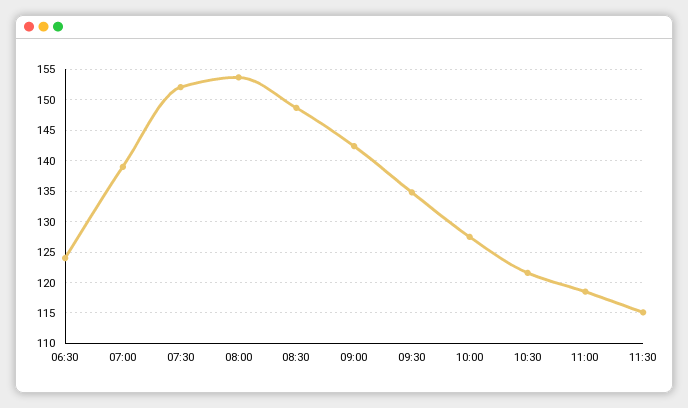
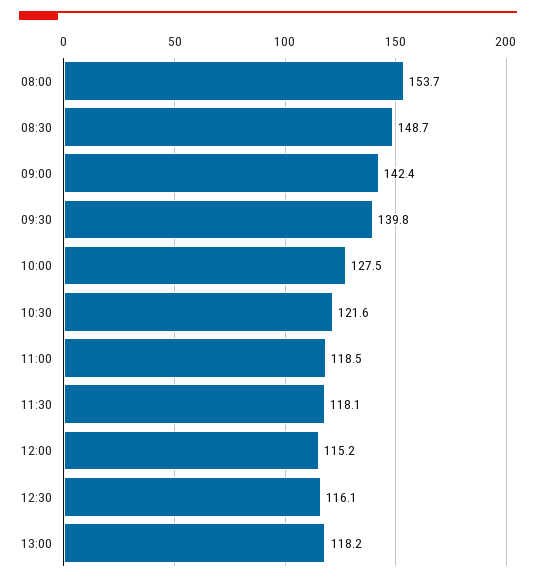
06:30: 124 -> none
07:00: 139 -> none
07:30: 152 -> none
09:30: 135 -> 139.8
11:30: 115 -> 118.1
12:00: none -> 115.2
12:30: none -> 116.1
13:00: none -> 118.2

